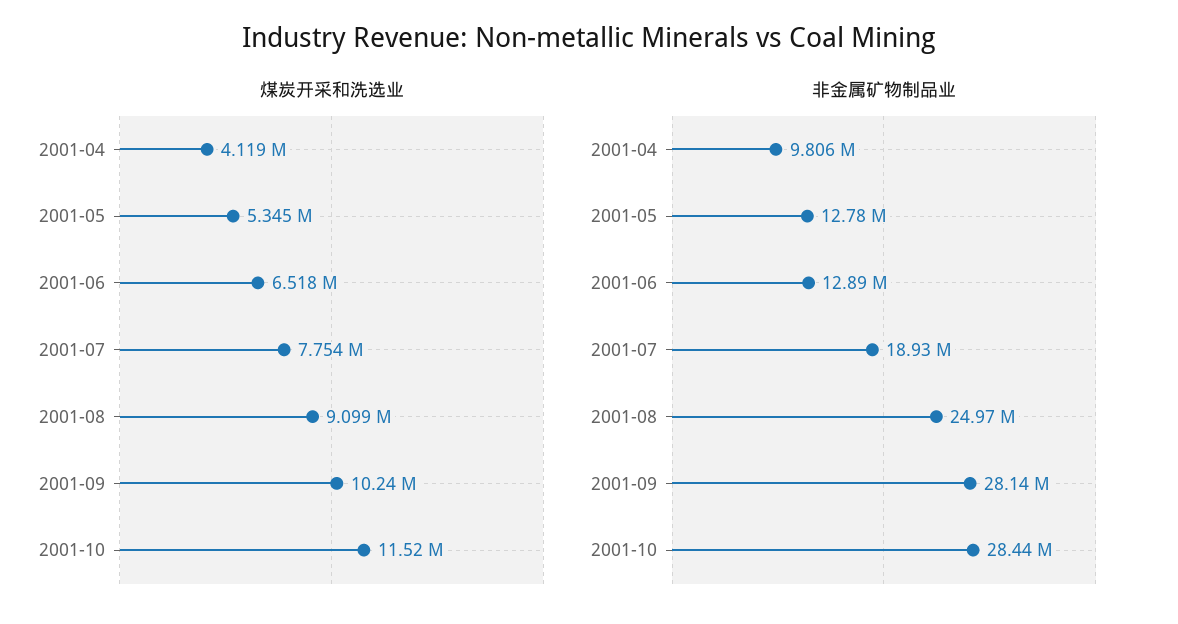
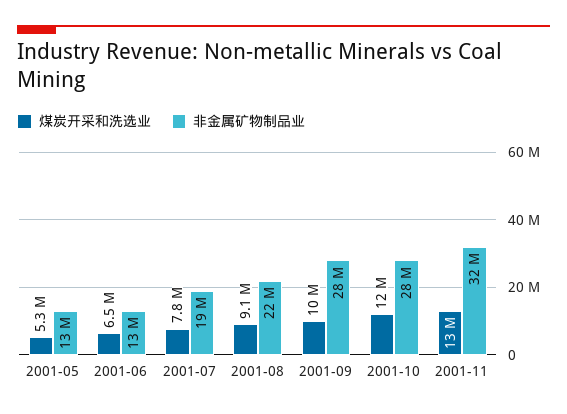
煤炭开采和洗选业, 2001-04: 4119000 -> none
非金属矿物制品业, 2001-04: 9806000 -> none
非金属矿物制品业, 2001-08: 24970000 -> 22000000
煤炭开采和洗选业, 2001-11: none -> 13000000
非金属矿物制品业, 2001-11: none -> 32000000

